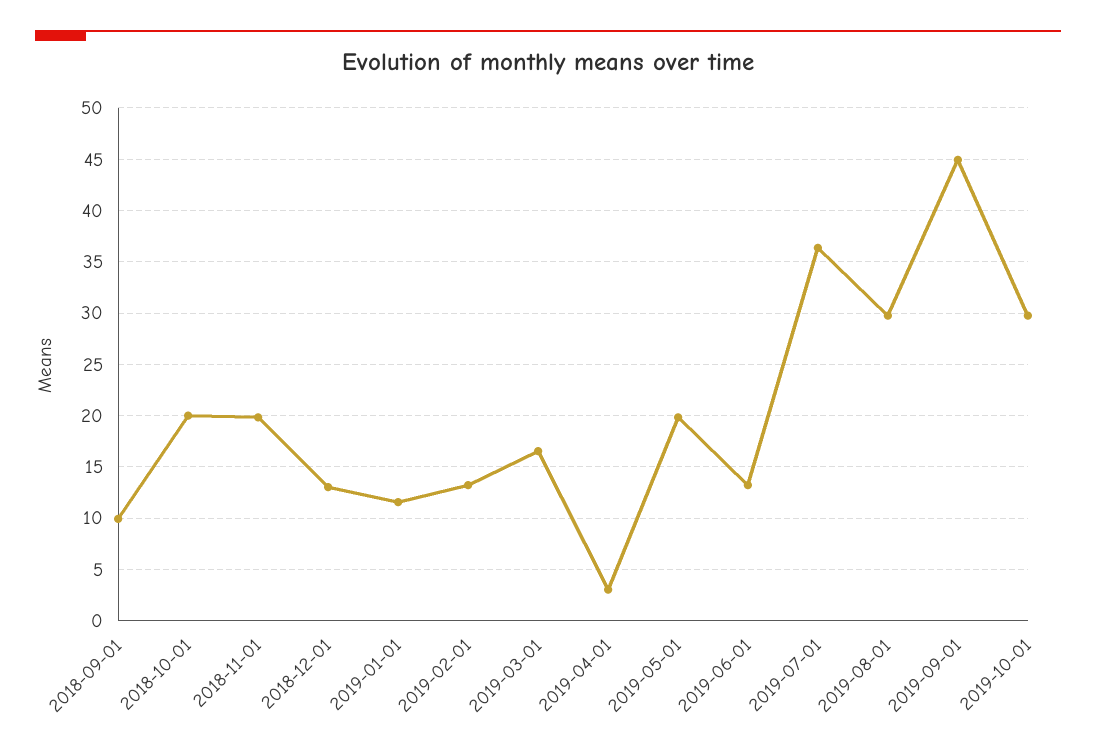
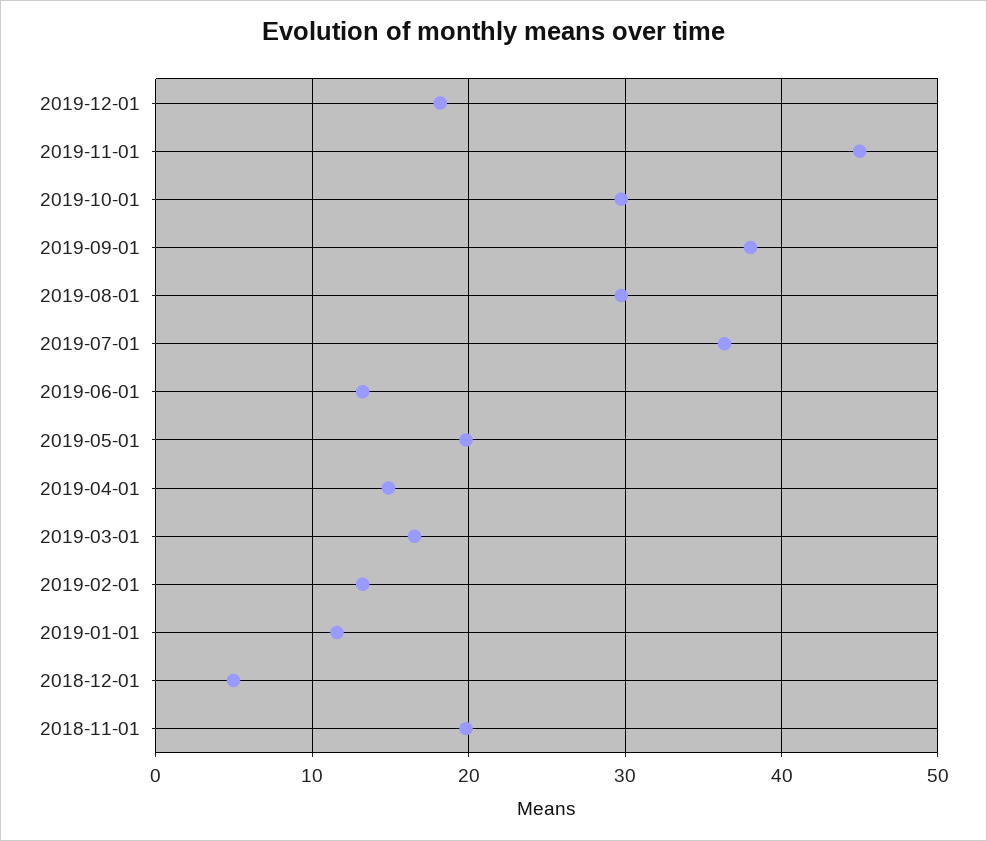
2018-09-01: 10 -> none
2018-10-01: 20 -> none
2018-12-01: 13 -> 5
2019-04-01: 3 -> 15
2019-09-01: 45 -> 38
2019-12-01: none -> 18
2019-11-01: none -> 45

